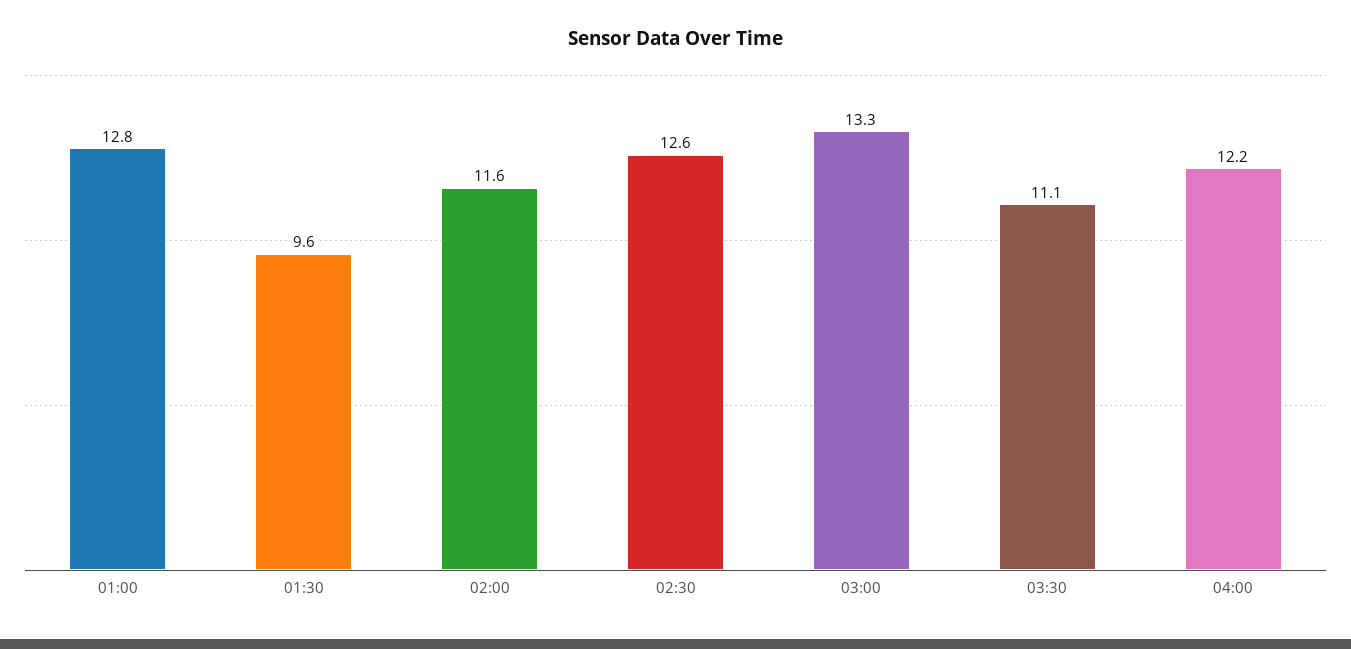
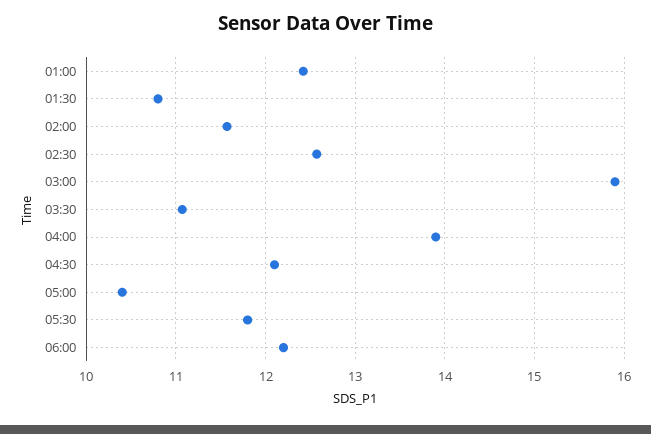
01:00: 12.8 -> 12.4
01:30: 9.6 -> 10.8
03:00: 13.3 -> 15.9
04:00: 12.2 -> 13.9
04:30: none -> 12.1
05:00: none -> 10.4
05:30: none -> 11.8
06:00: none -> 12.2

